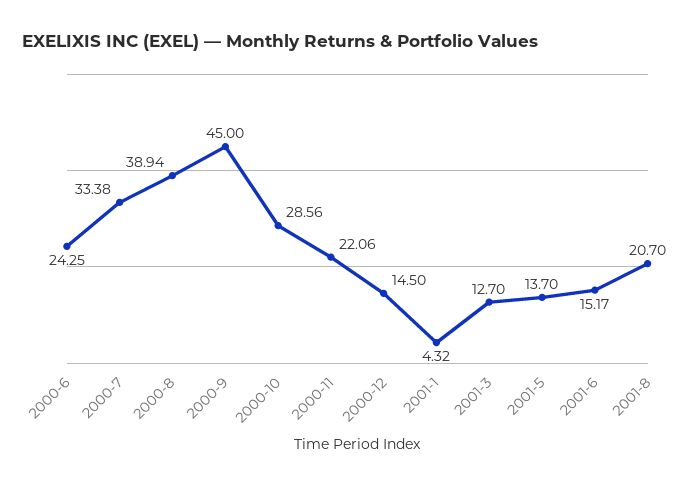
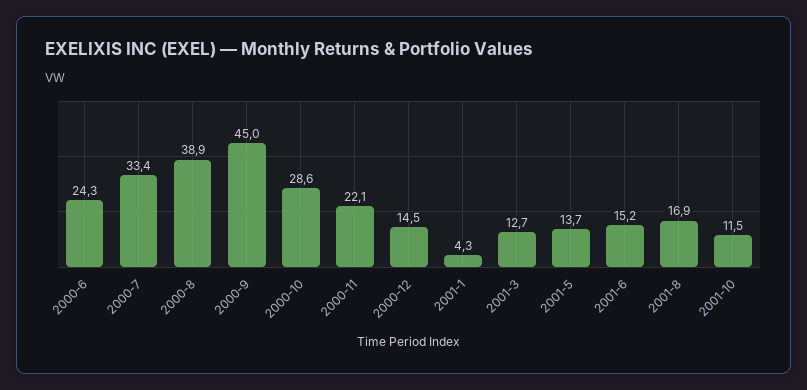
2001-8: 20.7 -> 16.9
2001-10: none -> 11.5

